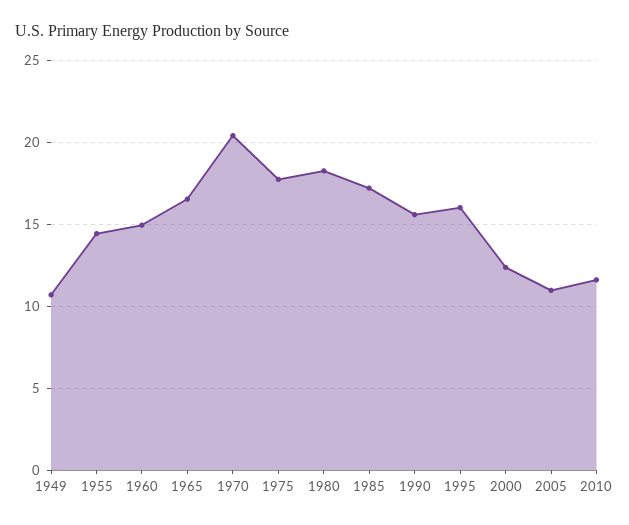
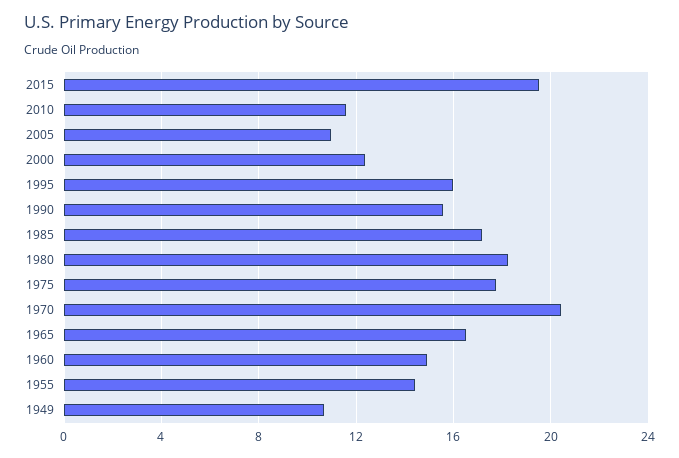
2015: none -> 19.5

